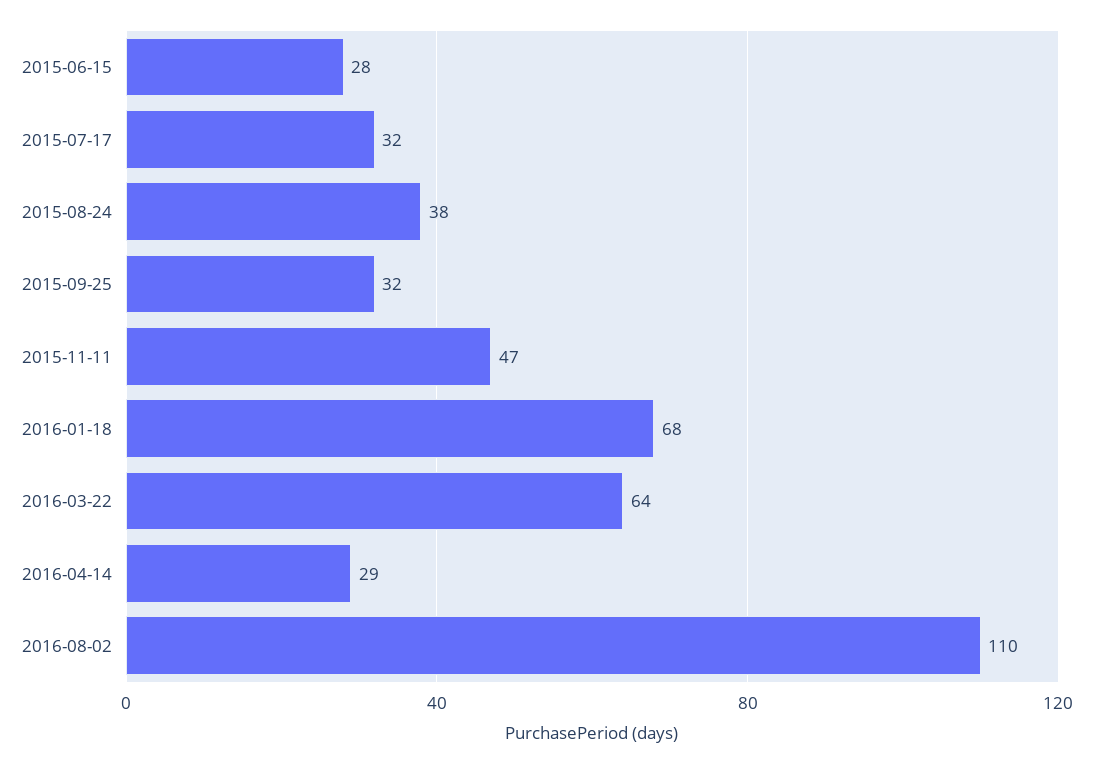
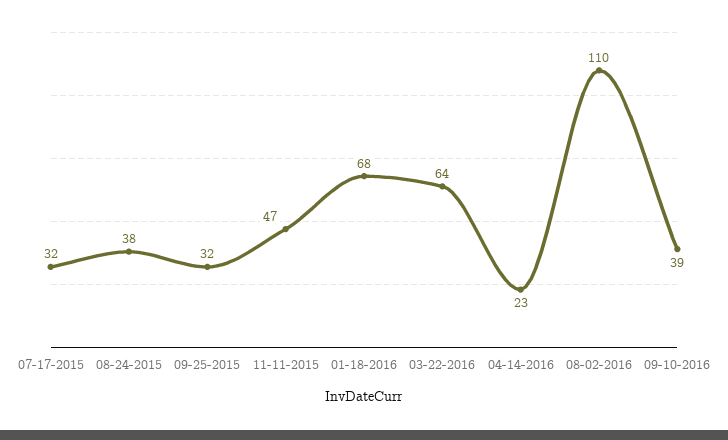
2015-06-15: 28 -> none
2016-04-14: 29 -> 23
09-10-2016: none -> 39

